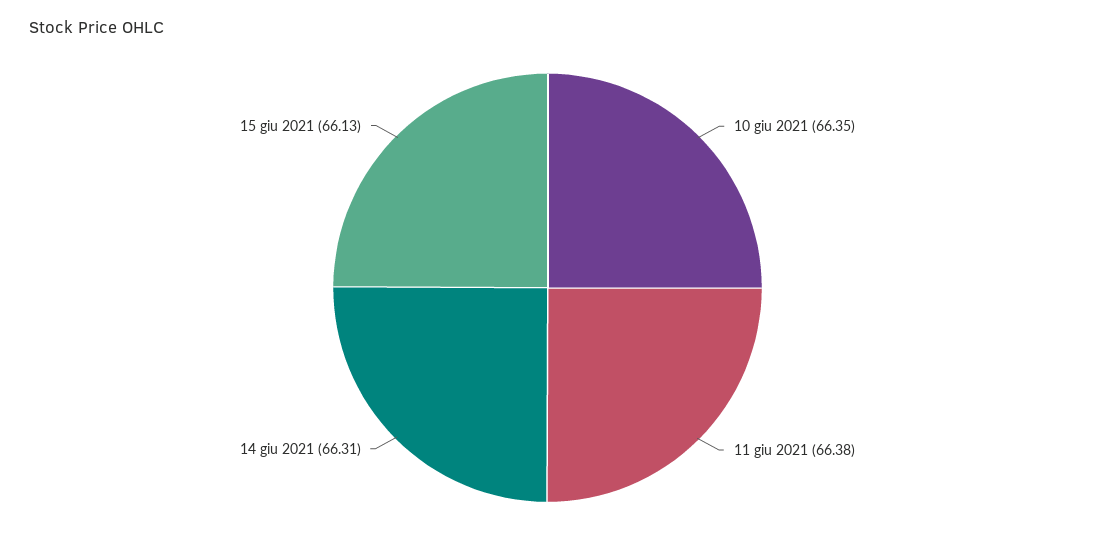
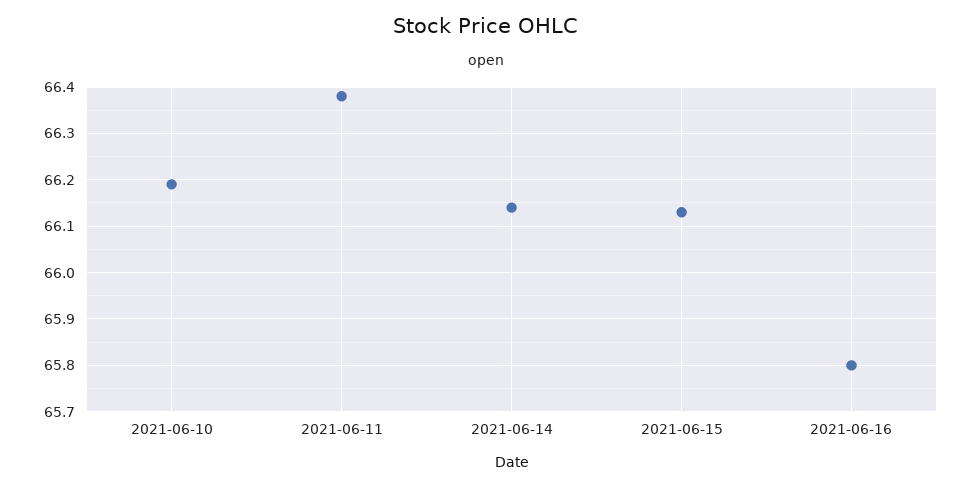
10 giu 2021: 66.35 -> 66.2
14 giu 2021: 66.31 -> 66.15
2021-06-16: none -> 65.8

